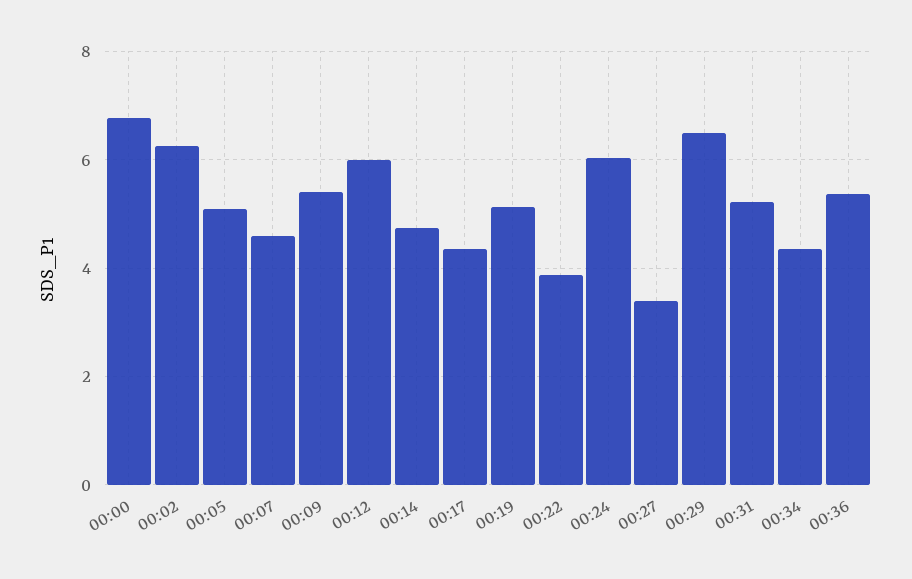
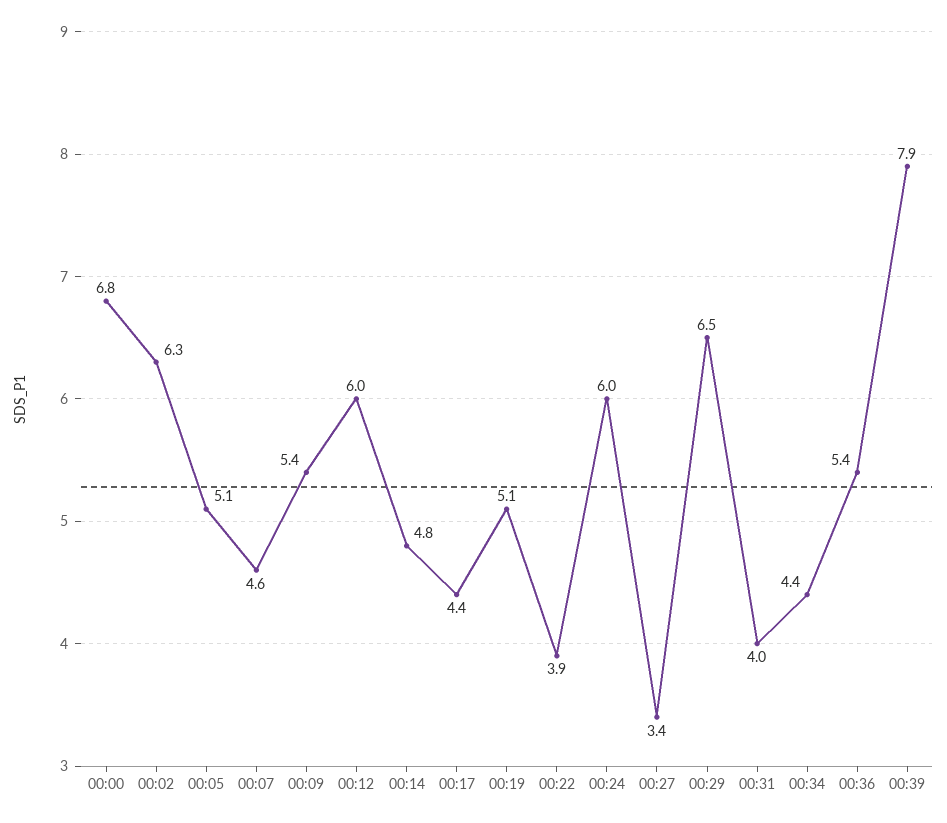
00:31: 5.2 -> 4
00:39: none -> 7.9

